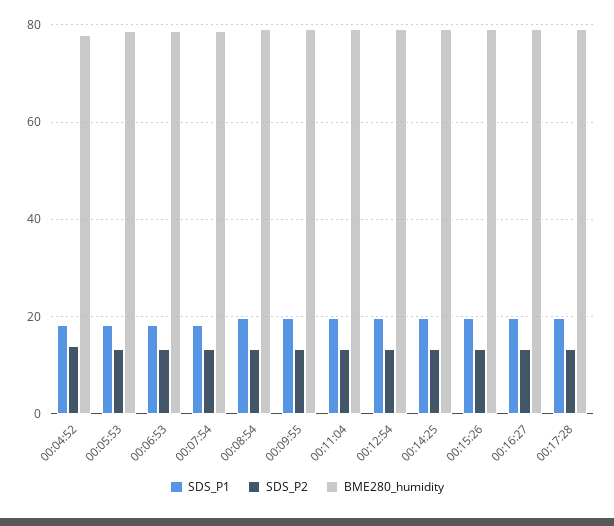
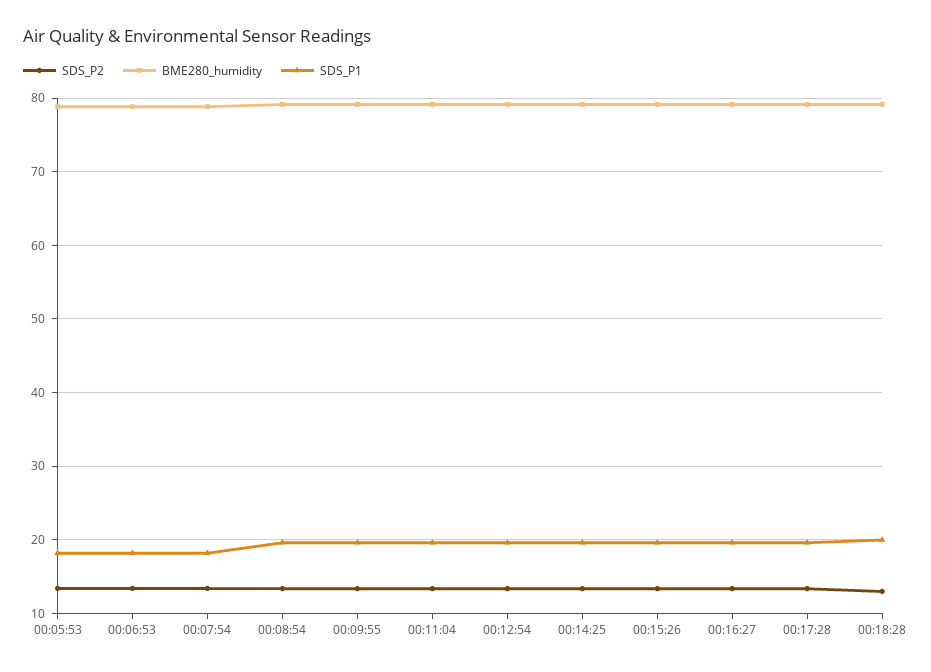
SDS_P1, 00:04:52: 18 -> none
SDS_P2, 00:04:52: 14 -> none
BME280_humidity, 00:04:52: 78 -> none
SDS_P2, 00:18:28: none -> 13
BME280_humidity, 00:18:28: none -> 79
SDS_P1, 00:18:28: none -> 20

